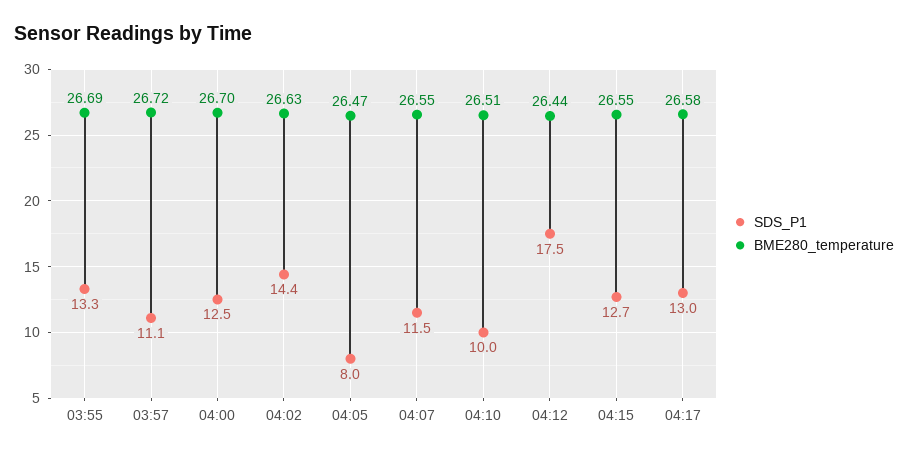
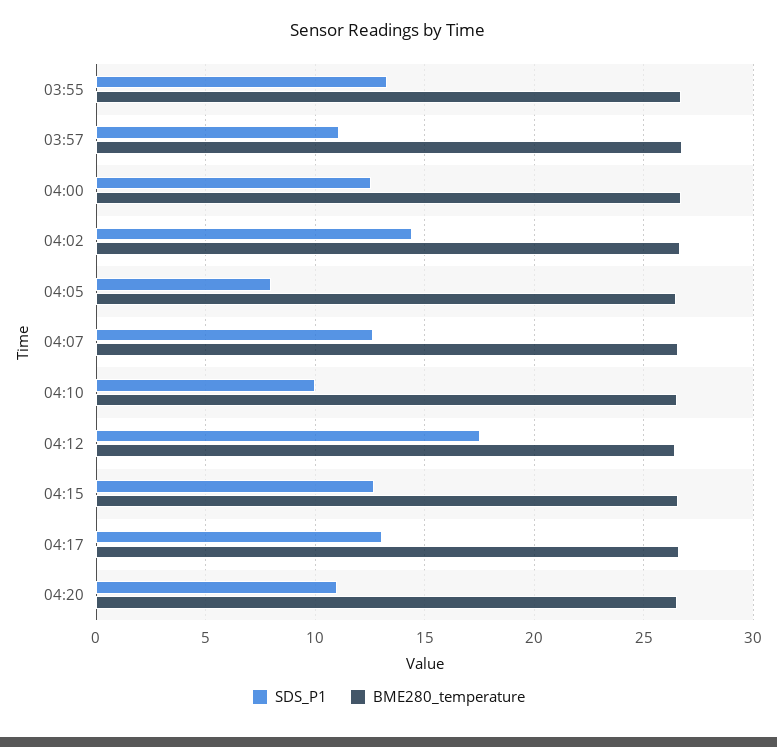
SDS_P1, 04:07: 11.5 -> 12.5
SDS_P1, 04:20: none -> 11
BME280_temperature, 04:20: none -> 26.5

